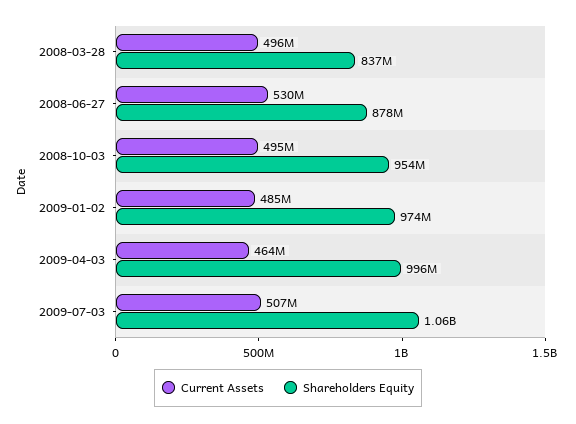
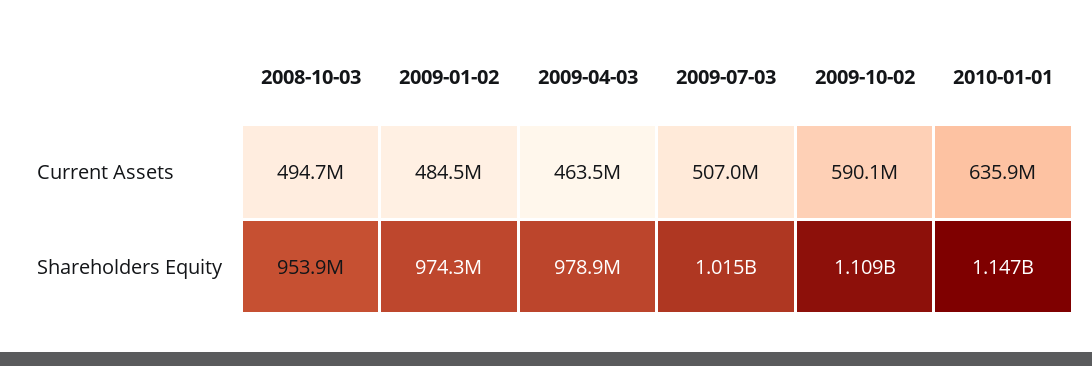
Current Assets, 2008-03-28: 496000000 -> none
Shareholders Equity, 2008-03-28: 837000000 -> none
Current Assets, 2008-06-27: 530000000 -> none
Shareholders Equity, 2008-06-27: 878000000 -> none
Shareholders Equity, 2009-04-03: 996000000 -> 978900000
Shareholders Equity, 2009-07-03: 1060000000 -> 1015000000
Current Assets, 2009-10-02: none -> 590100000
Current Assets, 2010-01-01: none -> 635900000
Shareholders Equity, 2009-10-02: none -> 1109000000
Shareholders Equity, 2010-01-01: none -> 1147000000

